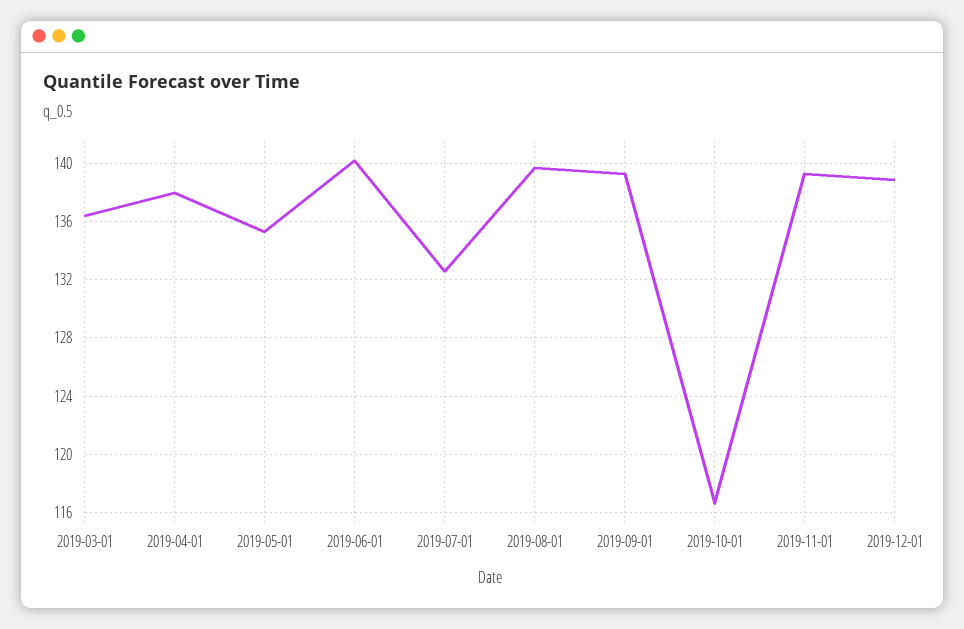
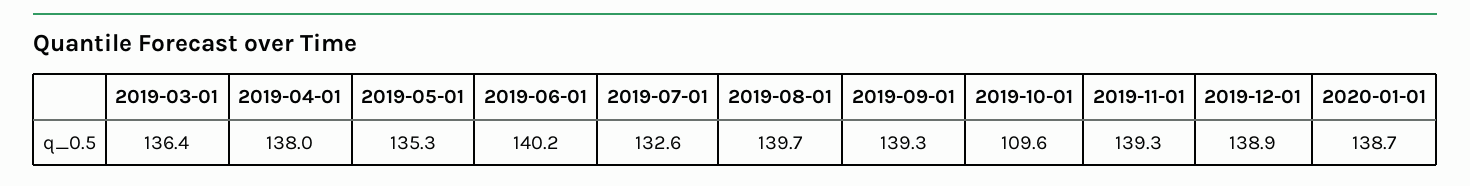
2019-10-01: 116.5 -> 109.6
2020-01-01: none -> 138.7

